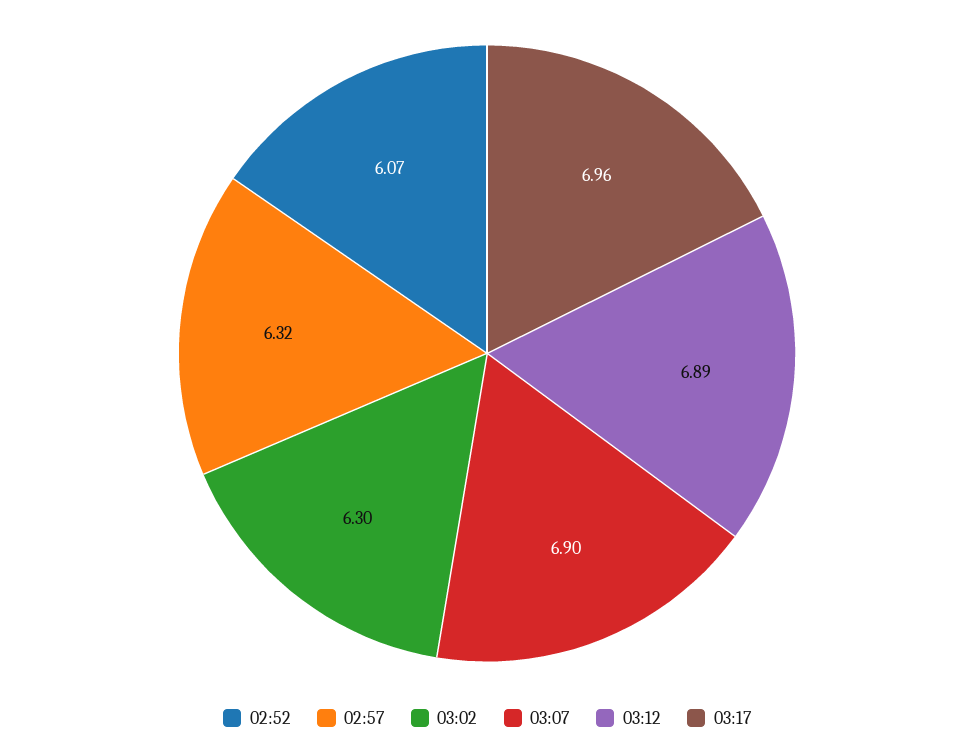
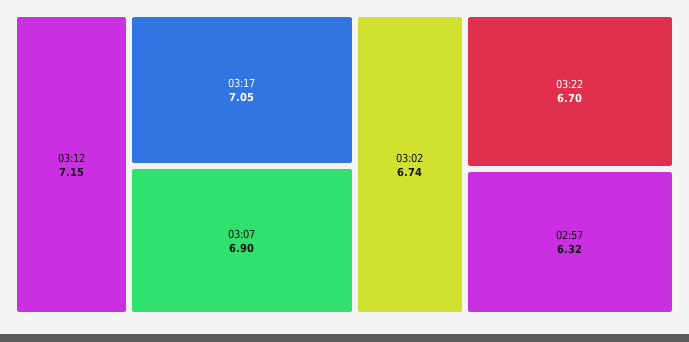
02:52: 6.07 -> none
03:02: 6.3 -> 6.74
03:12: 6.89 -> 7.15
03:17: 6.96 -> 7.05
03:22: none -> 6.7

